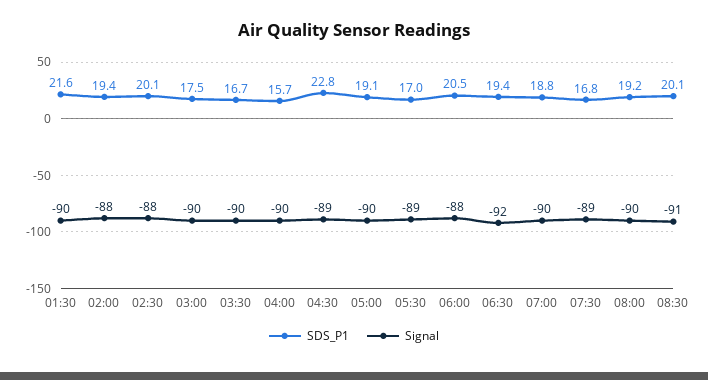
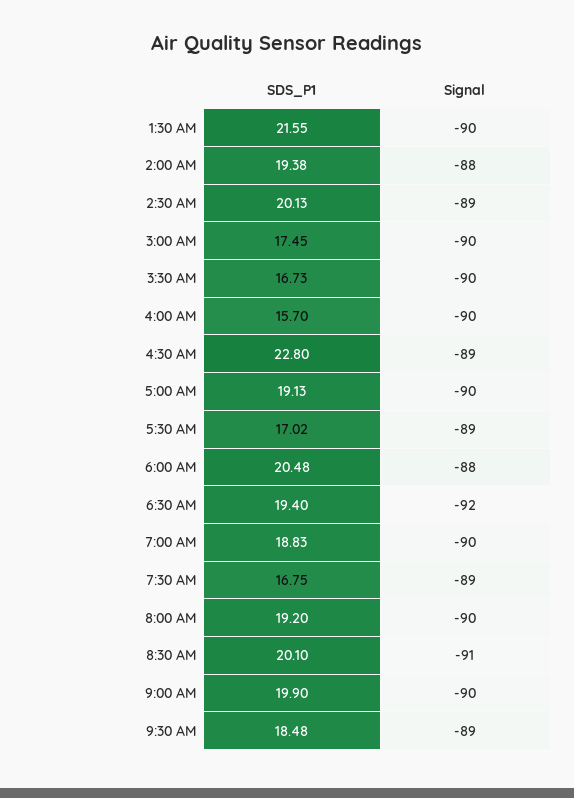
Signal, 02:30: -88 -> -89
SDS_P1, 9:00 AM: none -> 19.9
Signal, 9:00 AM: none -> -90
SDS_P1, 9:30 AM: none -> 18.48
Signal, 9:30 AM: none -> -89

